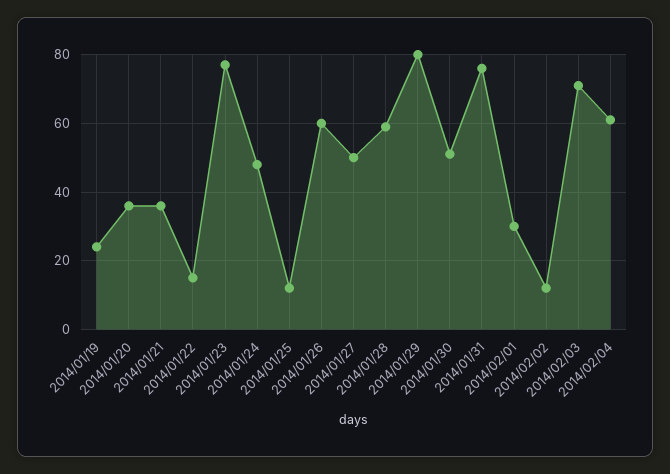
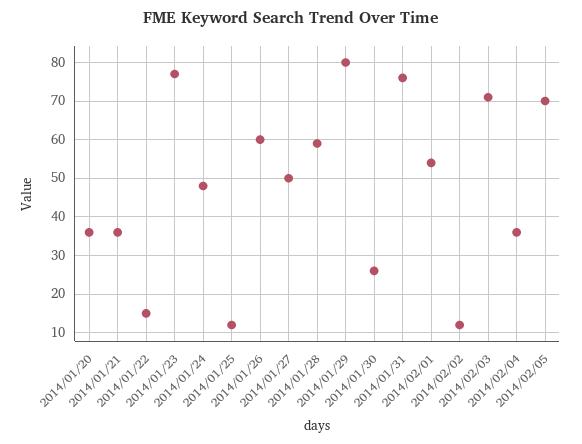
2014/01/19: 25 -> none
2014/01/30: 50 -> 25
2014/02/01: 30 -> 55
2014/02/04: 60 -> 35
2014/02/05: none -> 70

